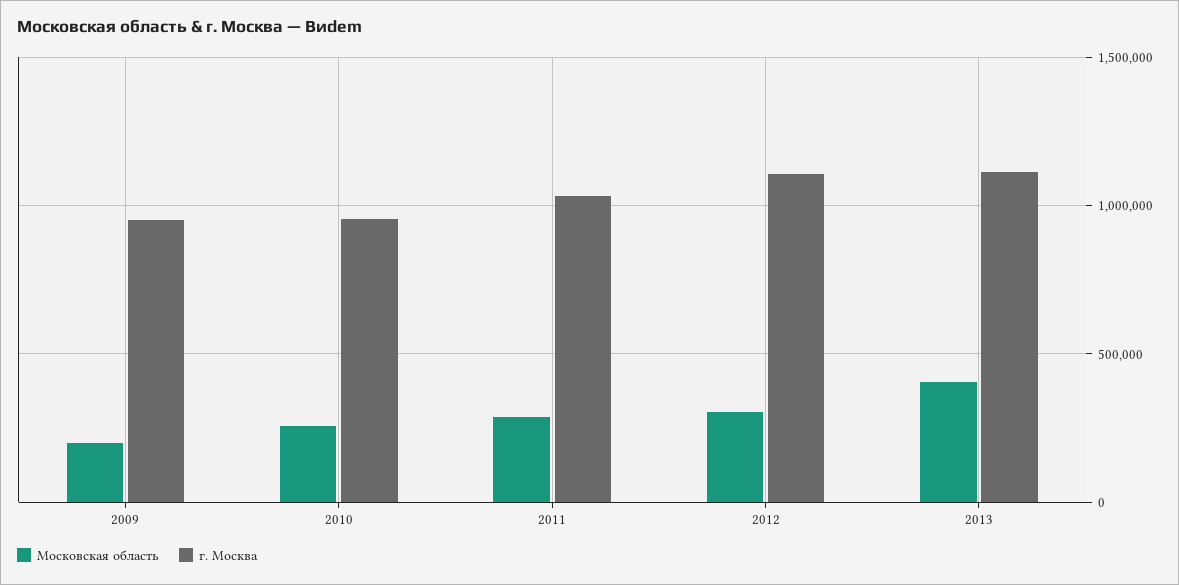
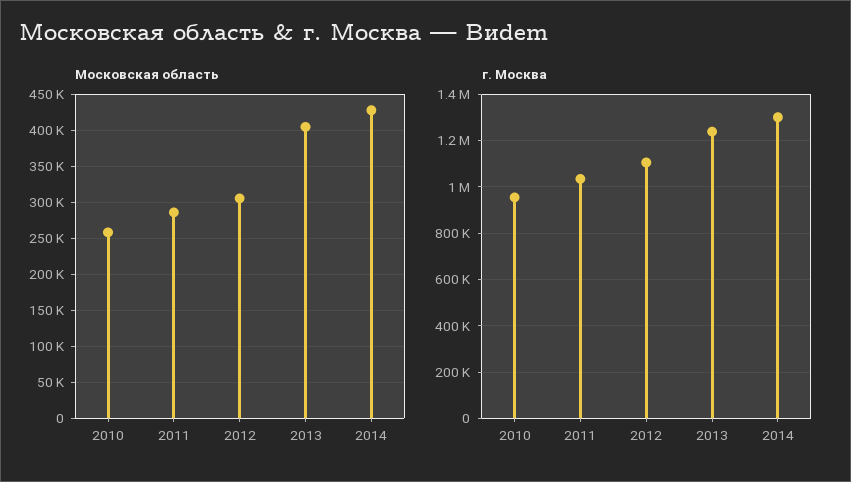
Московская область, 2009: 200000 -> none
г. Москва, 2009: 950000 -> none
г. Москва, 2013: 1100000 -> 1250000
Московская область, 2014: none -> 430000
г. Москва, 2014: none -> 1300000

